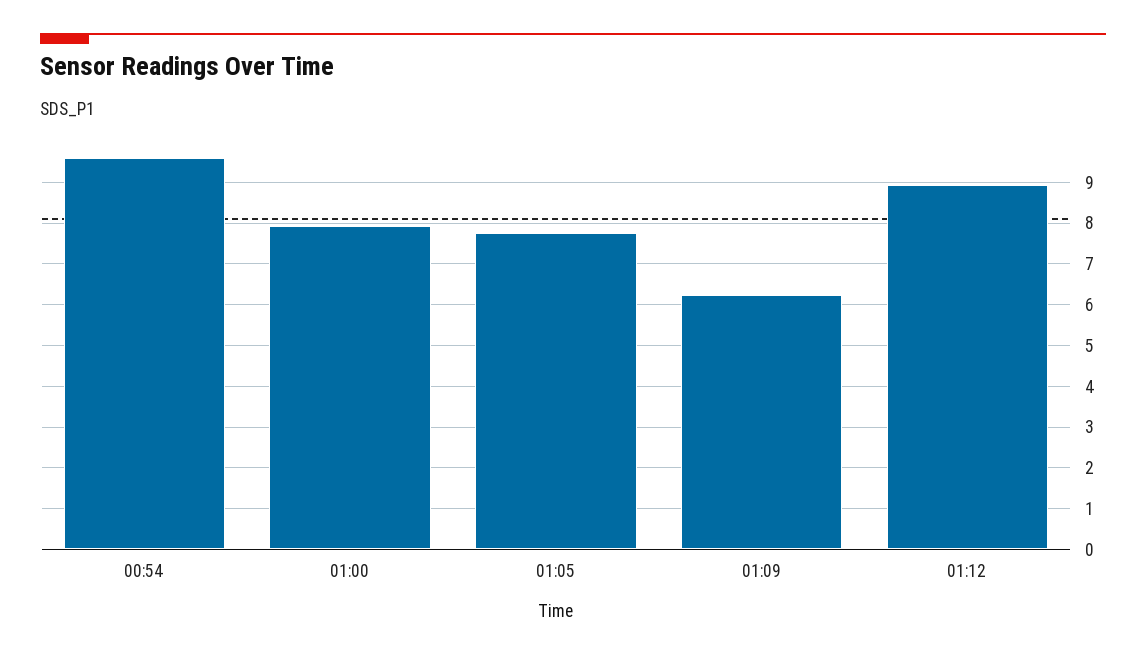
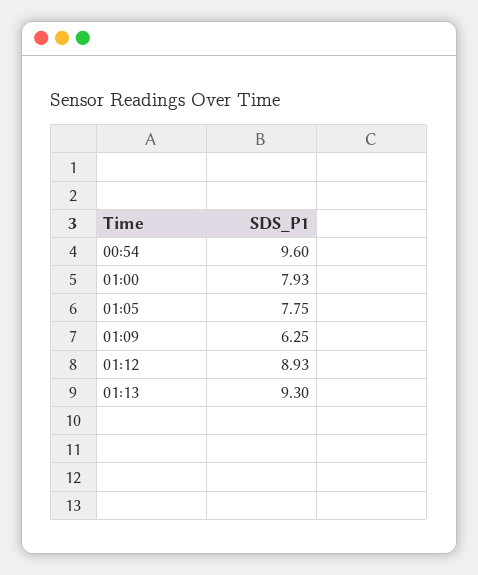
01:13: none -> 9.3

